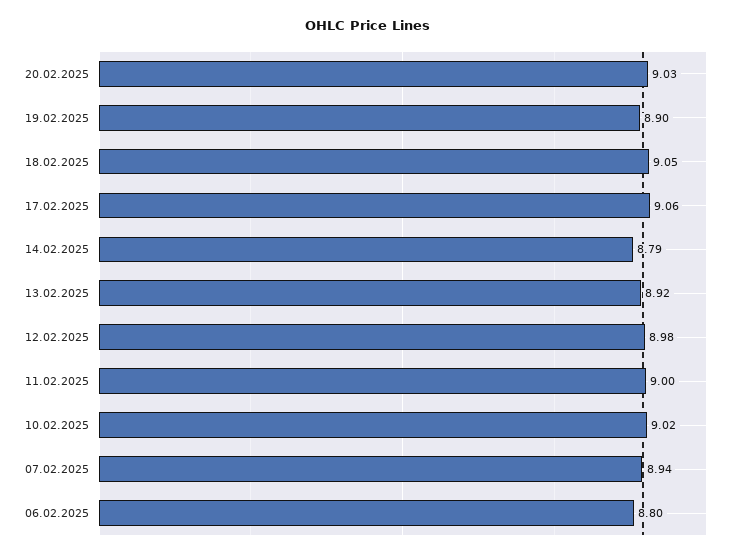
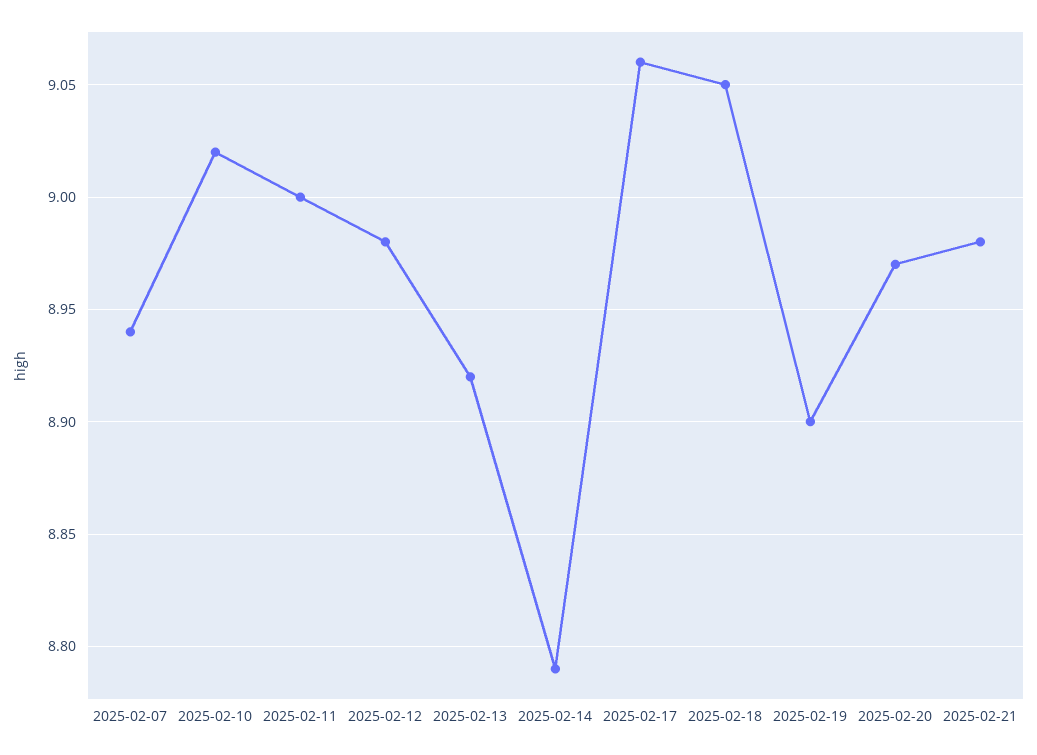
20.02.2025: 9.03 -> 8.97
06.02.2025: 8.8 -> none
2025-02-21: none -> 8.98

